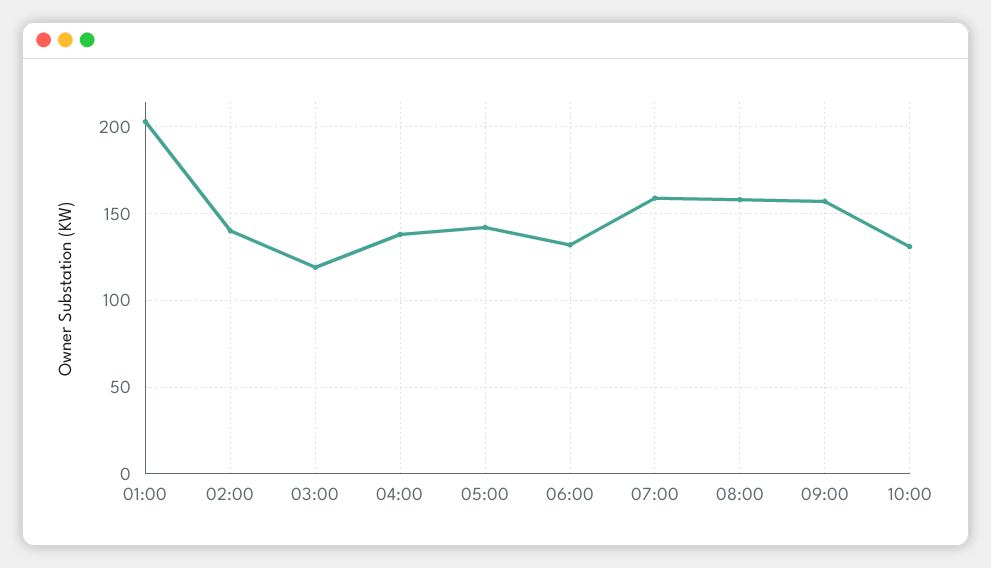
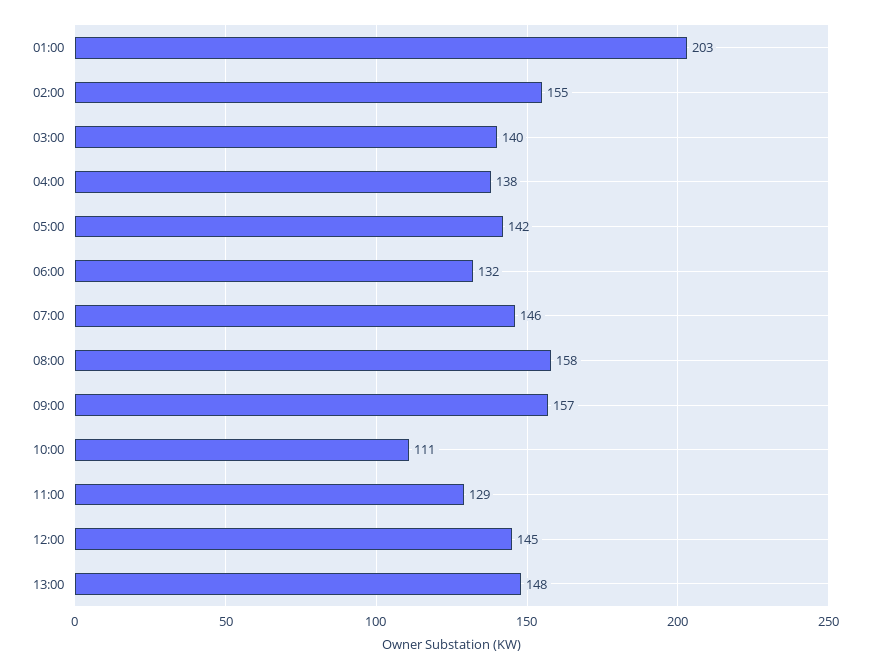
02:00: 140 -> 155
03:00: 120 -> 140
07:00: 160 -> 146
10:00: 130 -> 111
11:00: none -> 129
12:00: none -> 145
13:00: none -> 148

